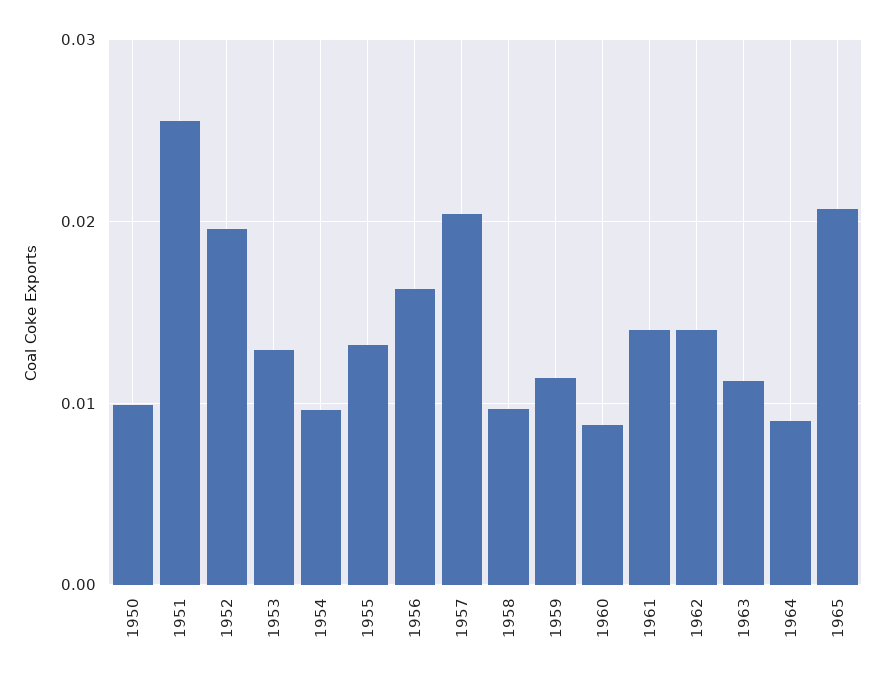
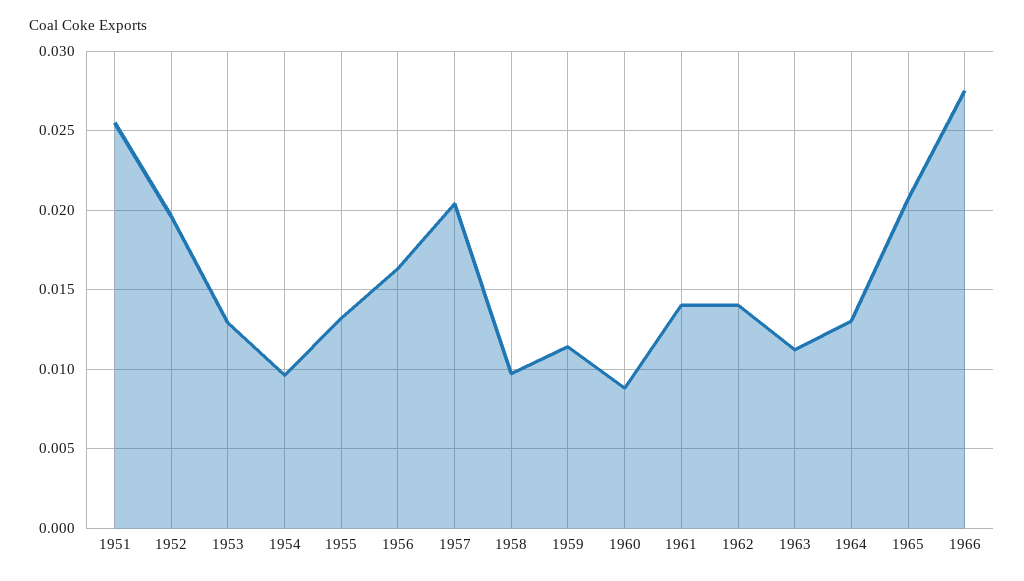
1950: 0.01 -> none
1964: 0.009 -> 0.013
1966: none -> 0.0275

